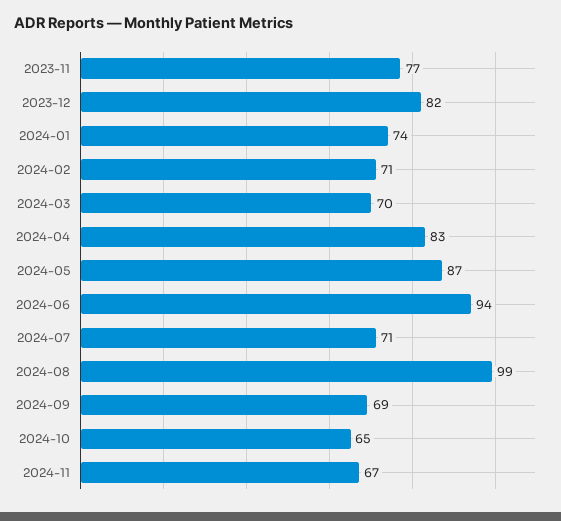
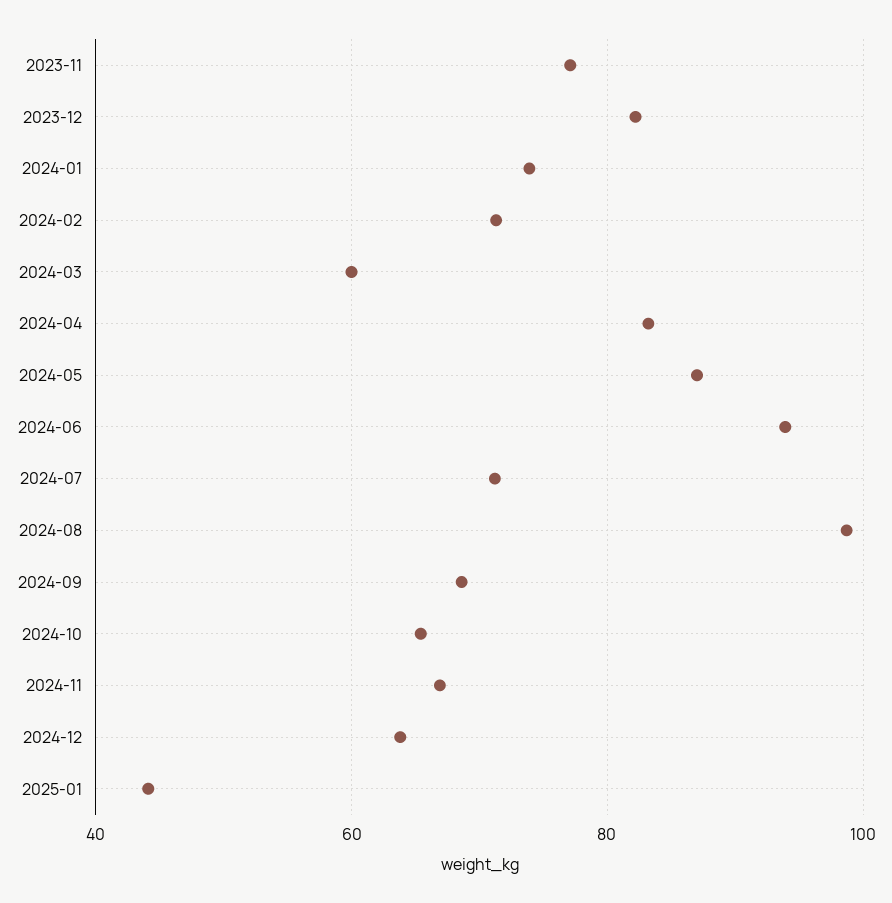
2024-03: 70 -> 60
2024-12: none -> 64
2025-01: none -> 44

